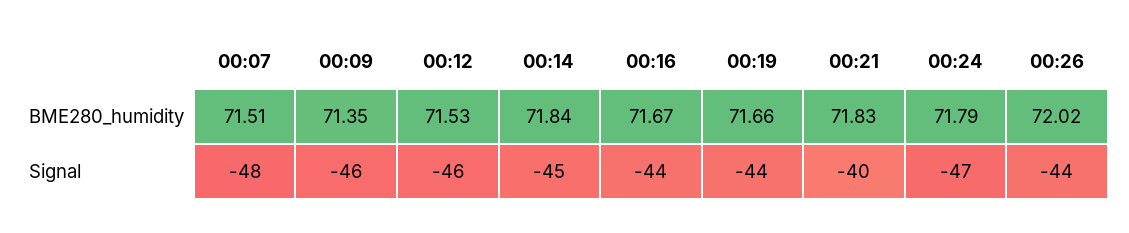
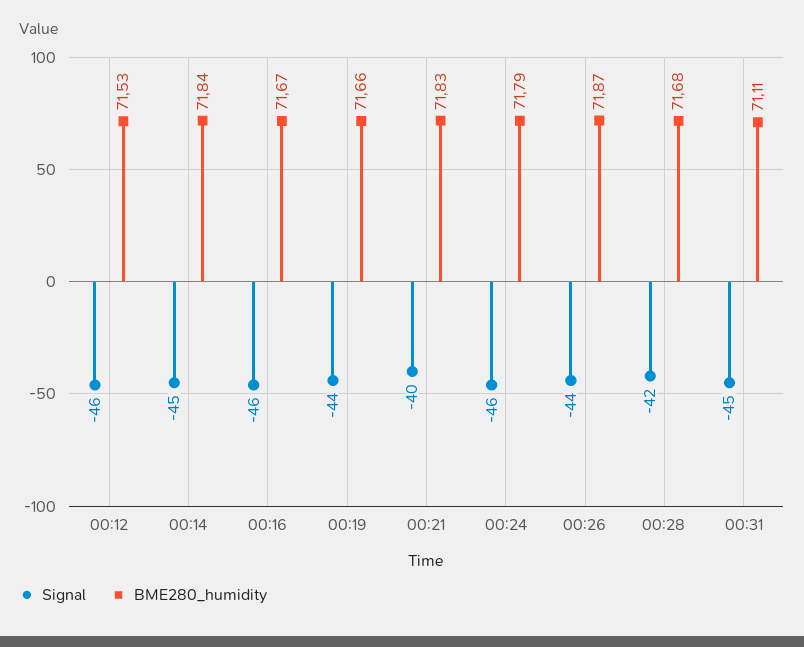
BME280_humidity, 00:07: 71.51 -> none
BME280_humidity, 00:09: 71.35 -> none
BME280_humidity, 00:26: 72.02 -> 71.87
Signal, 00:07: -48 -> none
Signal, 00:09: -46 -> none
Signal, 00:16: -44 -> -46
Signal, 00:24: -47 -> -46
Signal, 00:28: none -> -42
BME280_humidity, 00:28: none -> 71.68
Signal, 00:31: none -> -45
BME280_humidity, 00:31: none -> 71.11

